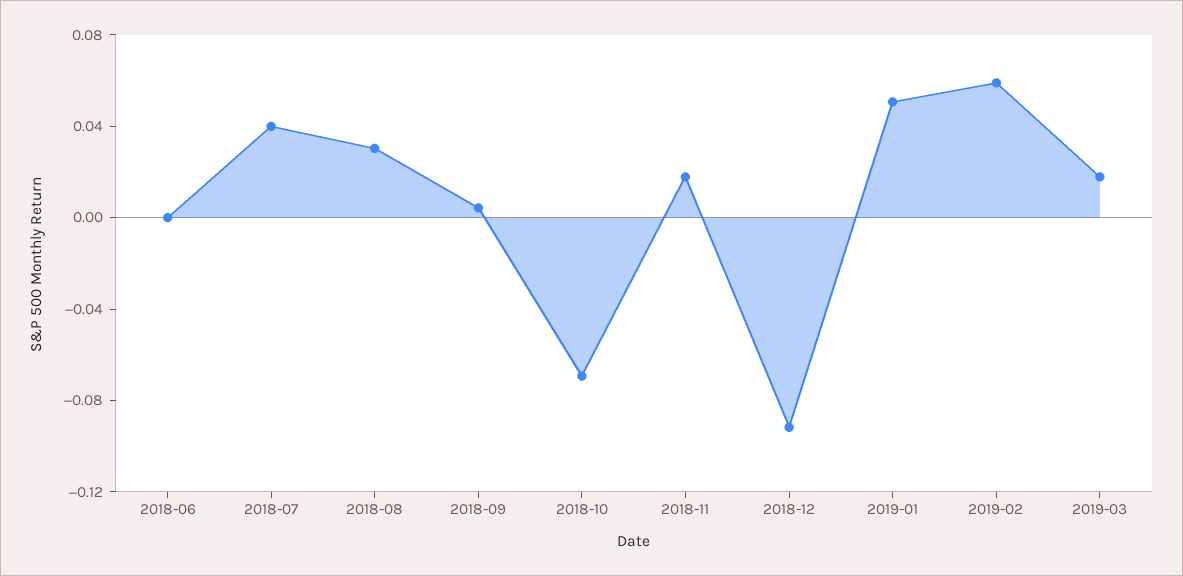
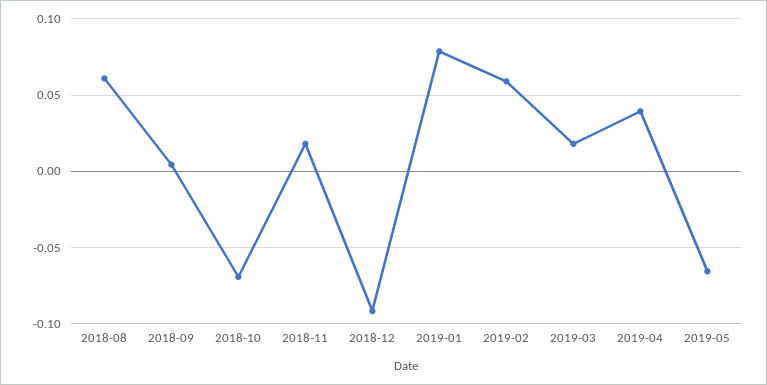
2018-06: 0 -> none
2018-07: 0.04 -> none
2018-08: 0.03 -> 0.06
2019-01: 0.05 -> 0.08
2019-04: none -> 0.04
2019-05: none -> -0.065

